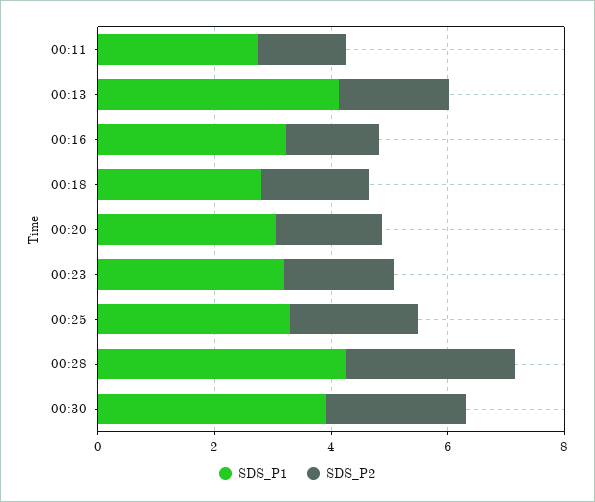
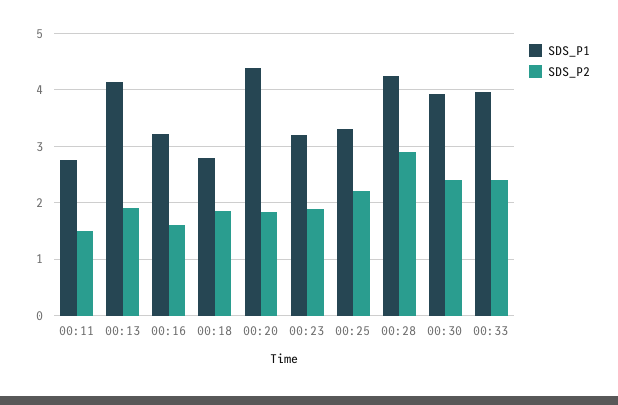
SDS_P1, 00:20: 3 -> 4.4
SDS_P1, 00:33: none -> 4
SDS_P2, 00:33: none -> 2.4

